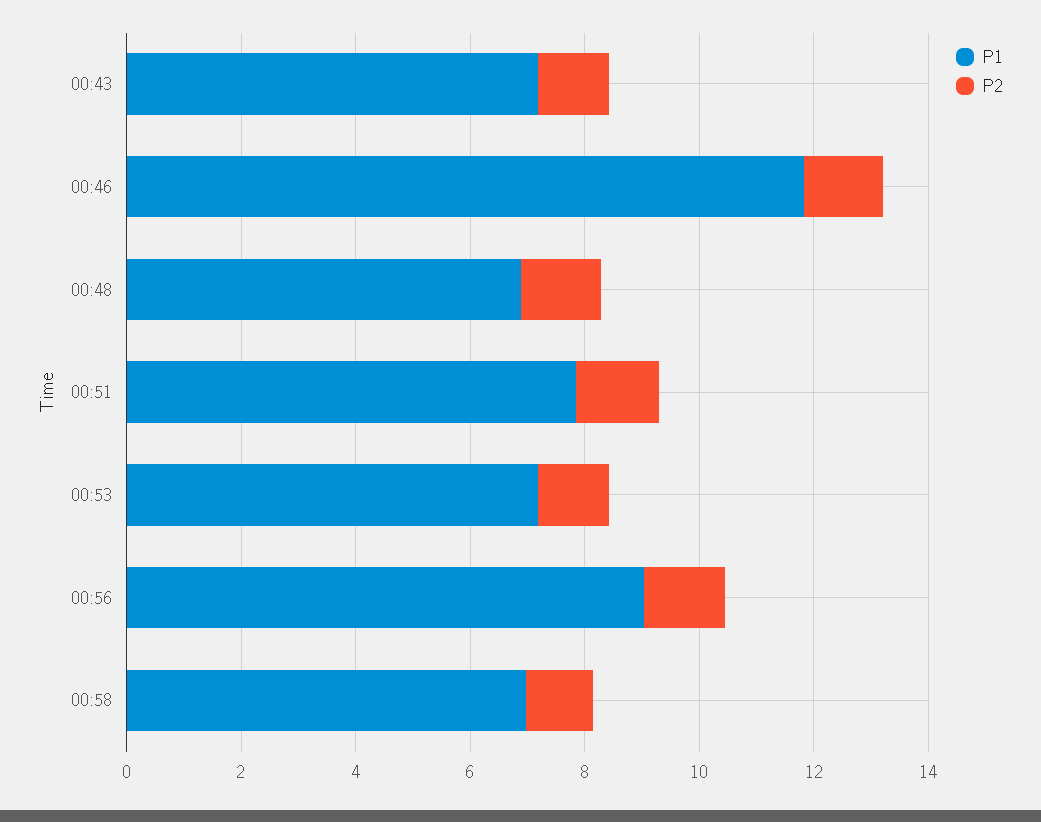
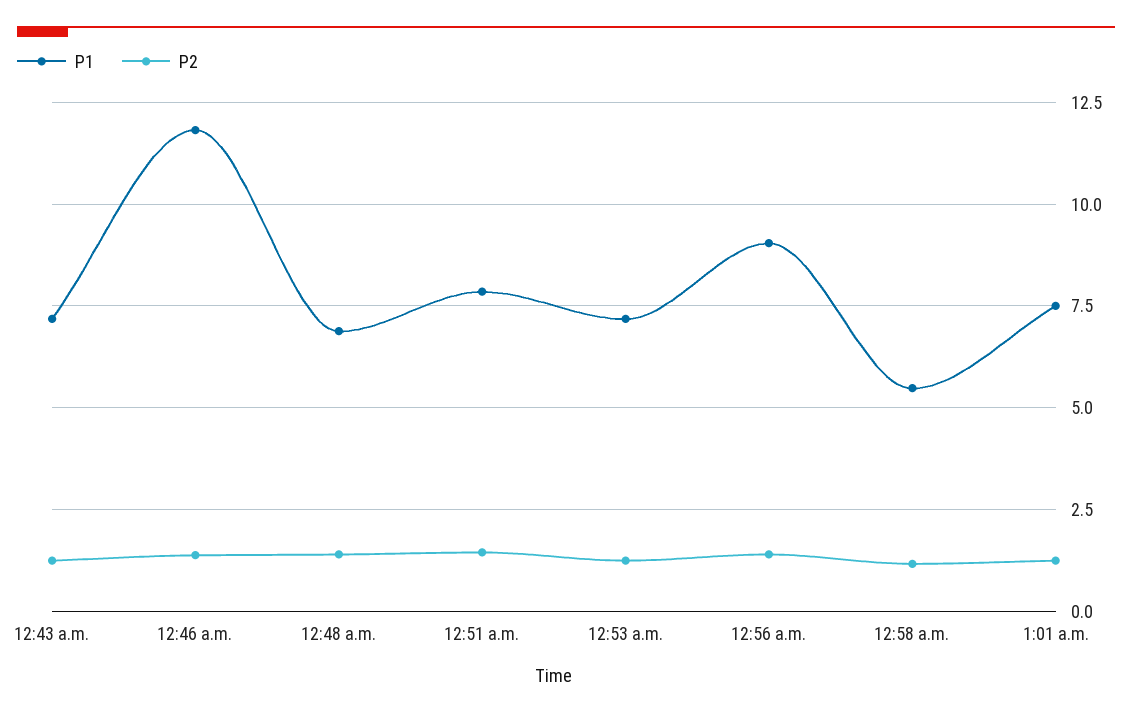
P1, 00:58: 7 -> 5.5
P1, 1:01 a.m.: none -> 7.5
P2, 1:01 a.m.: none -> 1.25

